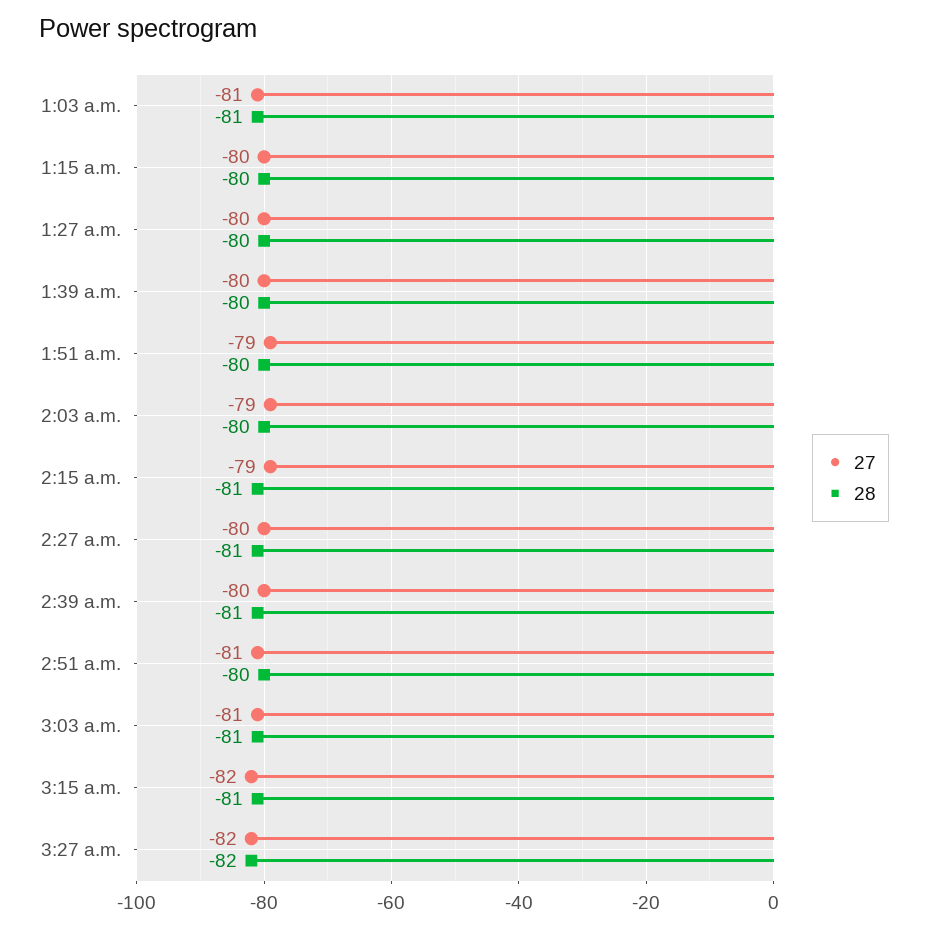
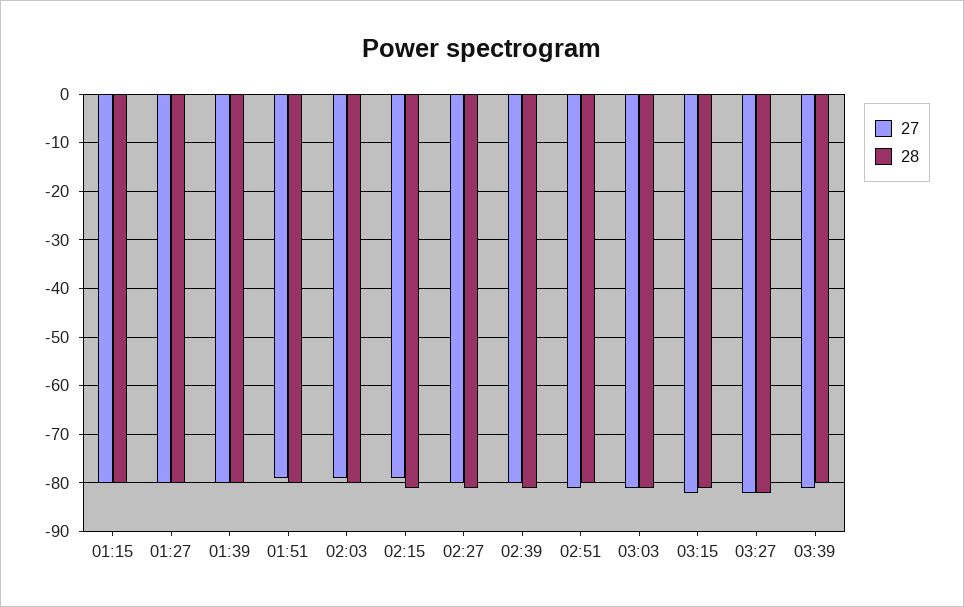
27, 1:03 a.m.: -81 -> none
28, 1:03 a.m.: -81 -> none
27, 03:39: none -> -80
28, 03:39: none -> -80

